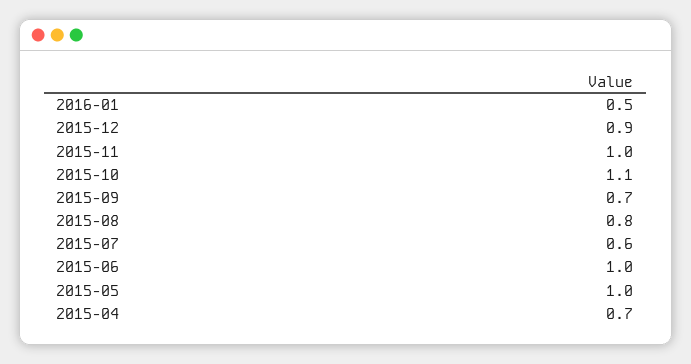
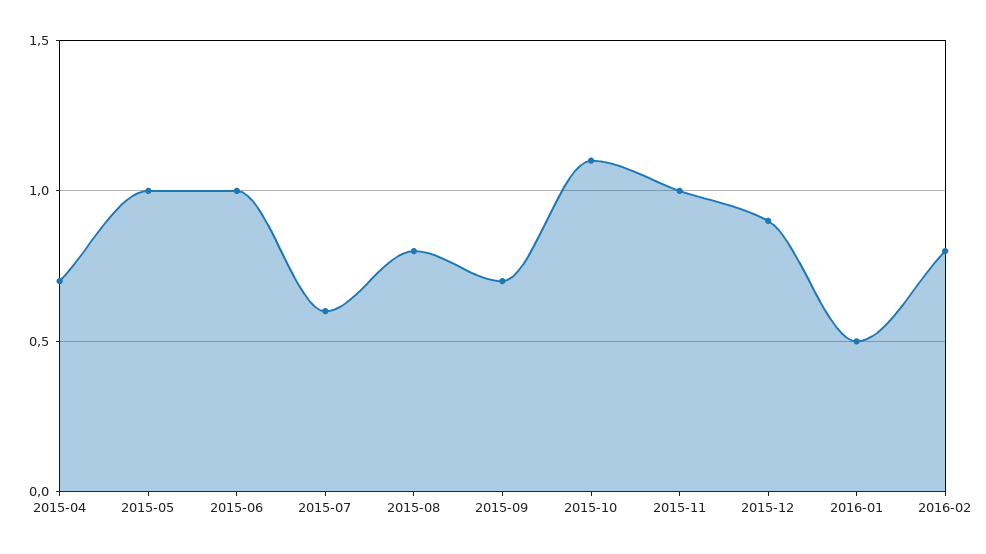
2016-02: none -> 0.8

